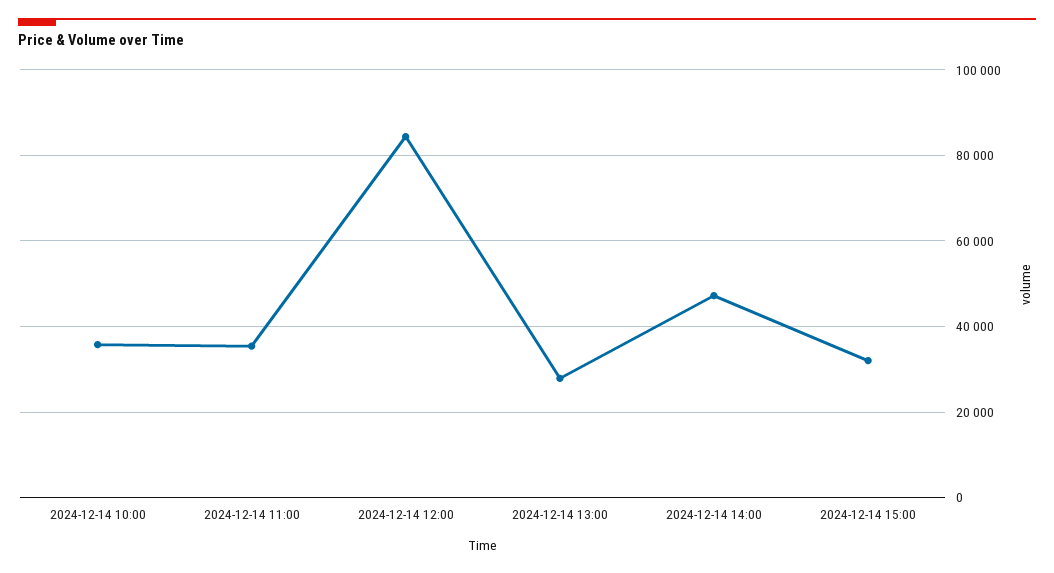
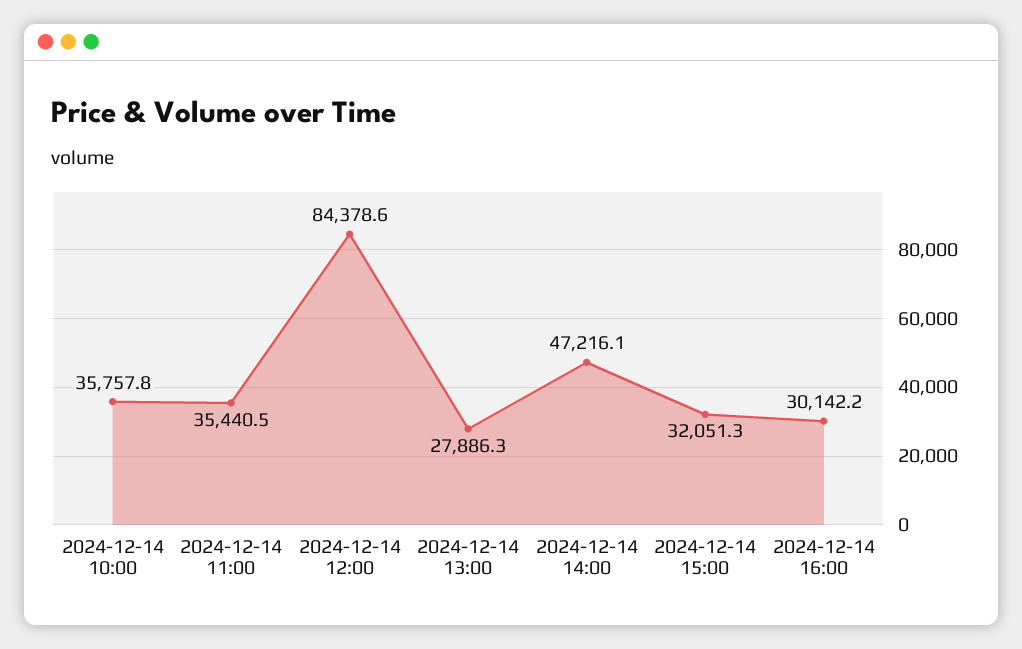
2024-12-14 16:00: none -> 30142.2

